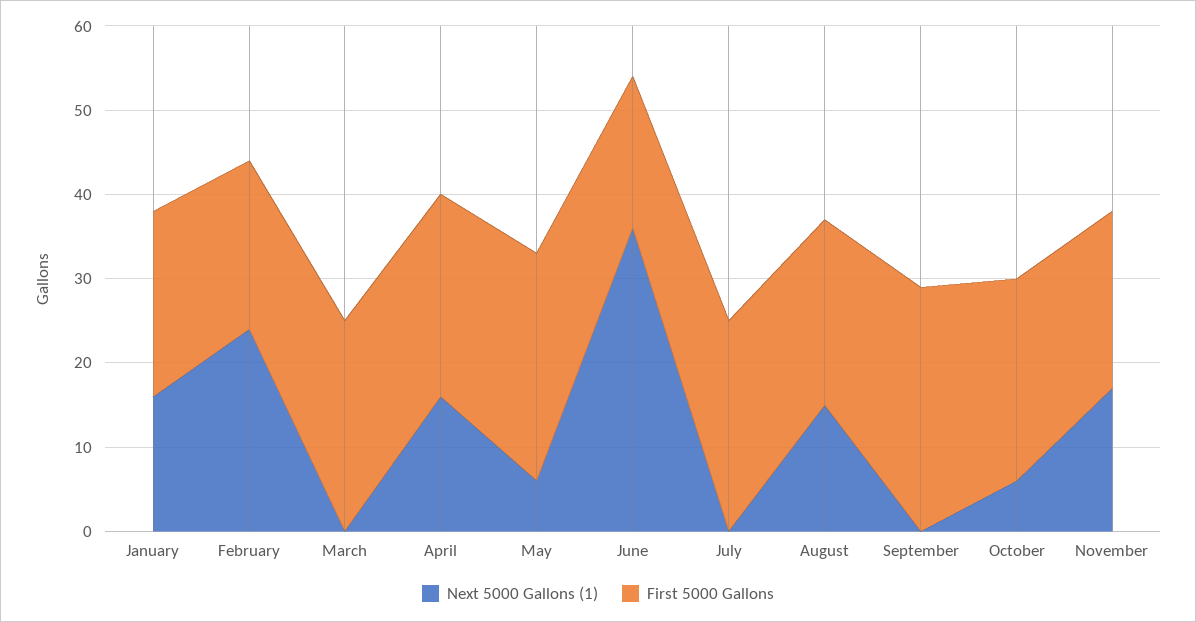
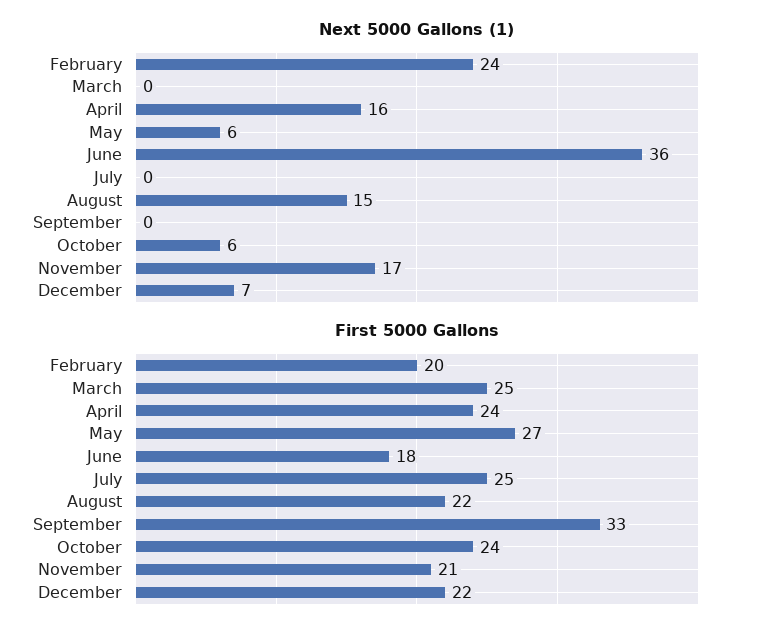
Next 5000 Gallons (1), January: 16 -> none
First 5000 Gallons, January: 22 -> none
First 5000 Gallons, September: 29 -> 33
Next 5000 Gallons (1), December: none -> 7
First 5000 Gallons, December: none -> 22

